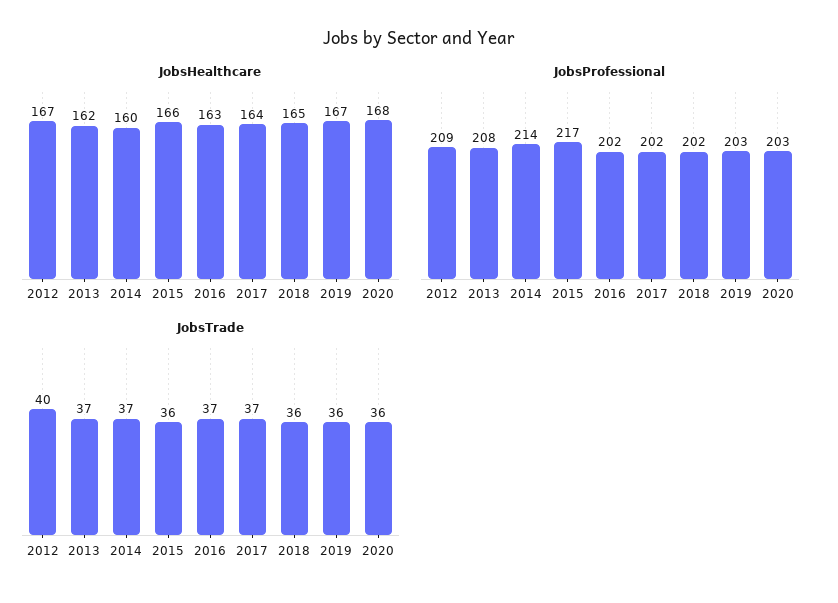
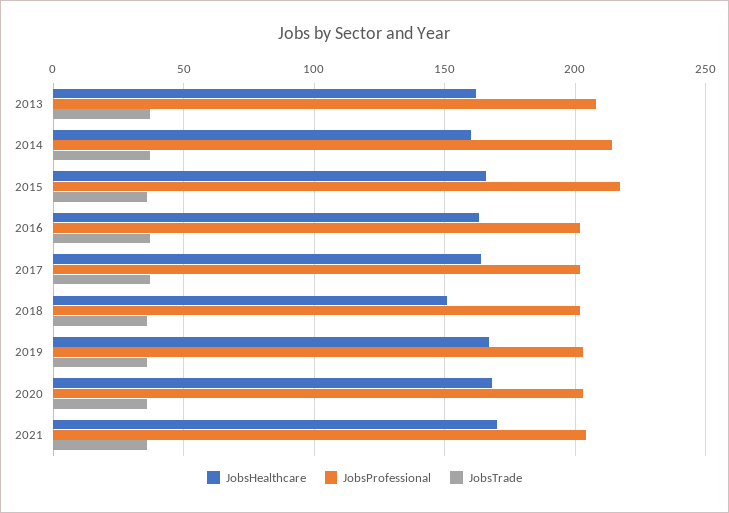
JobsHealthcare, 2012: 167 -> none
JobsHealthcare, 2018: 165 -> 150
JobsProfessional, 2012: 209 -> none
JobsTrade, 2012: 40 -> none
JobsHealthcare, 2021: none -> 170
JobsProfessional, 2021: none -> 205
JobsTrade, 2021: none -> 35

